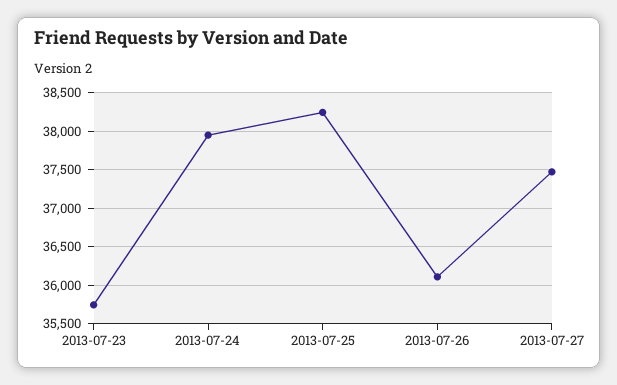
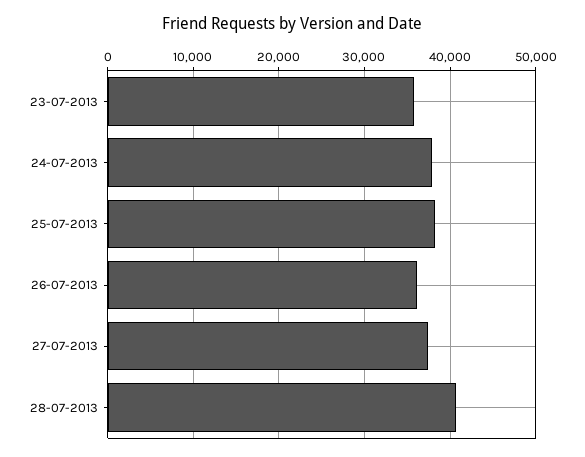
28-07-2013: none -> 41000

